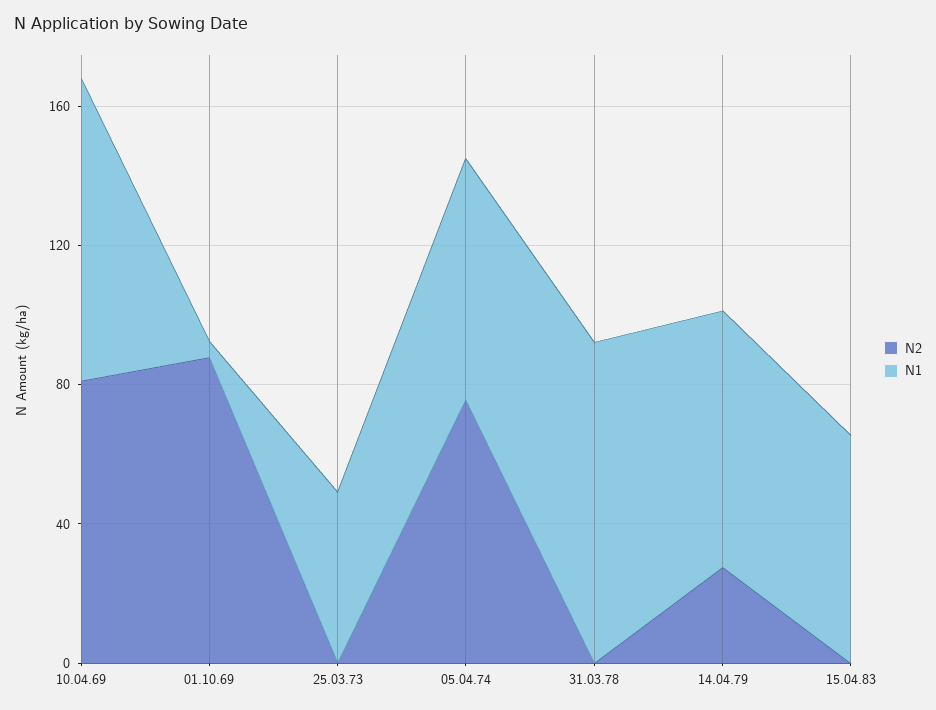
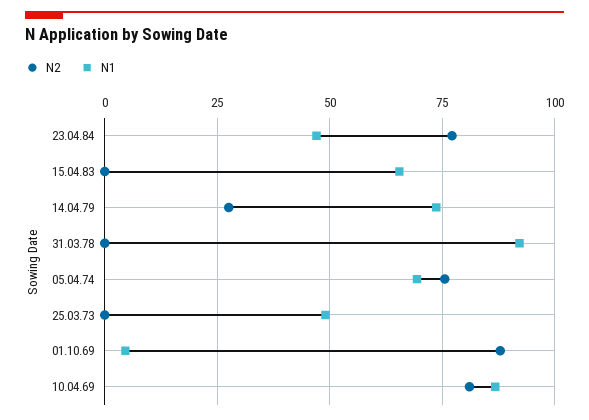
N2, 23.04.84: none -> 77.5
N1, 23.04.84: none -> 47.5

